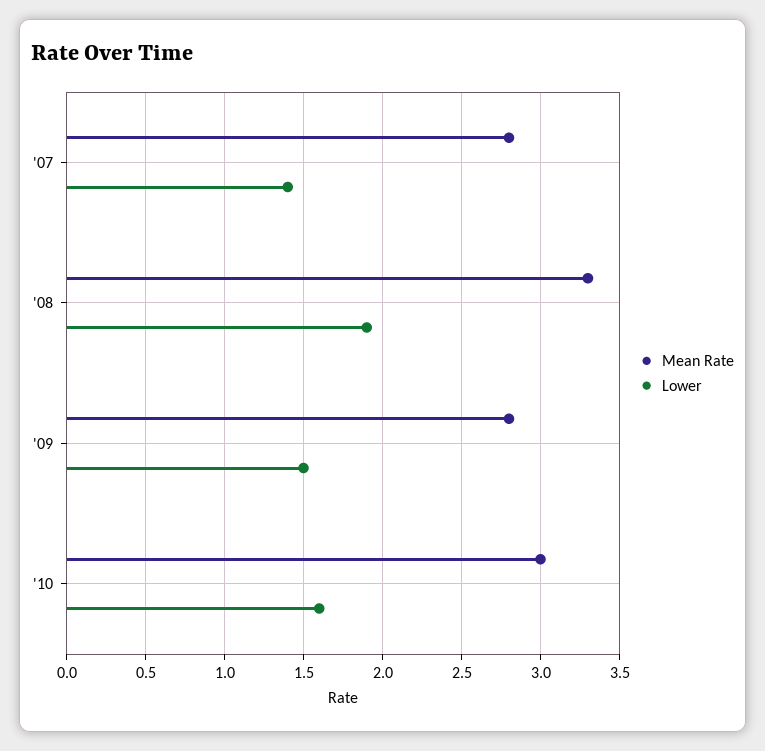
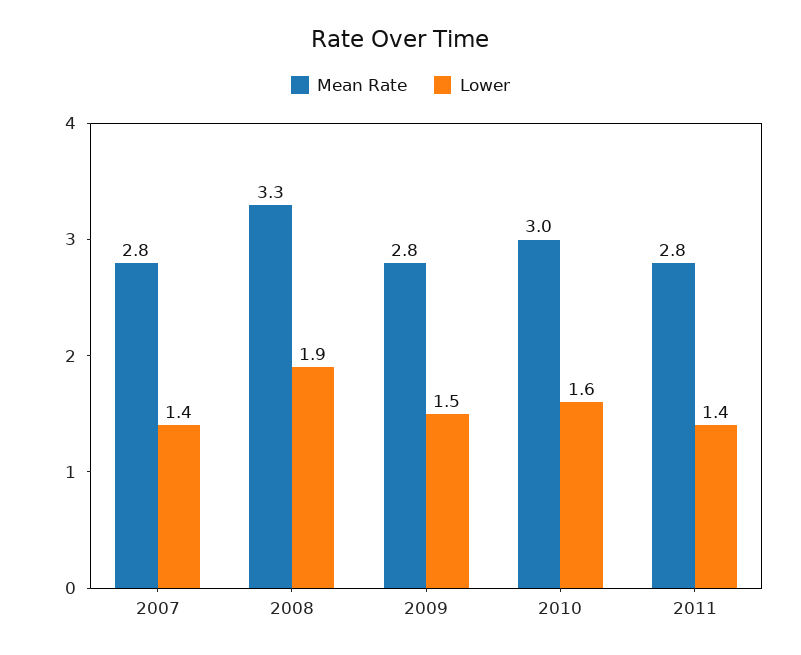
Mean Rate, 2011: none -> 2.8
Lower, 2011: none -> 1.4

